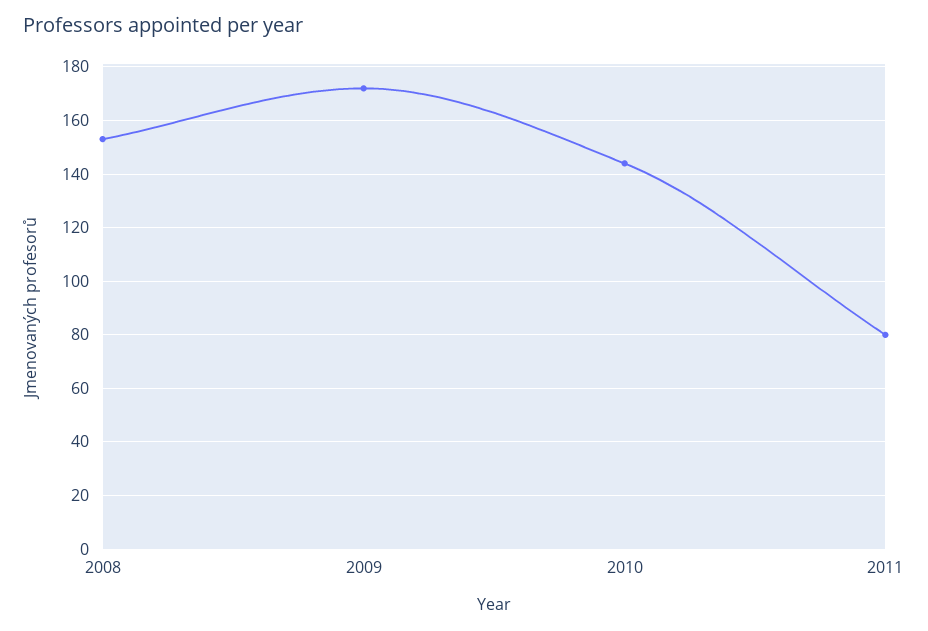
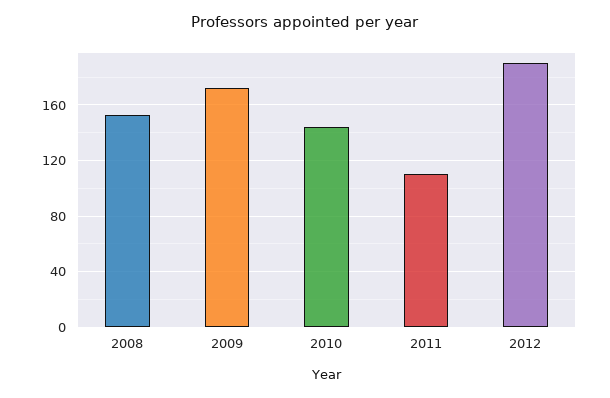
2011: 80 -> 110
2012: none -> 190

